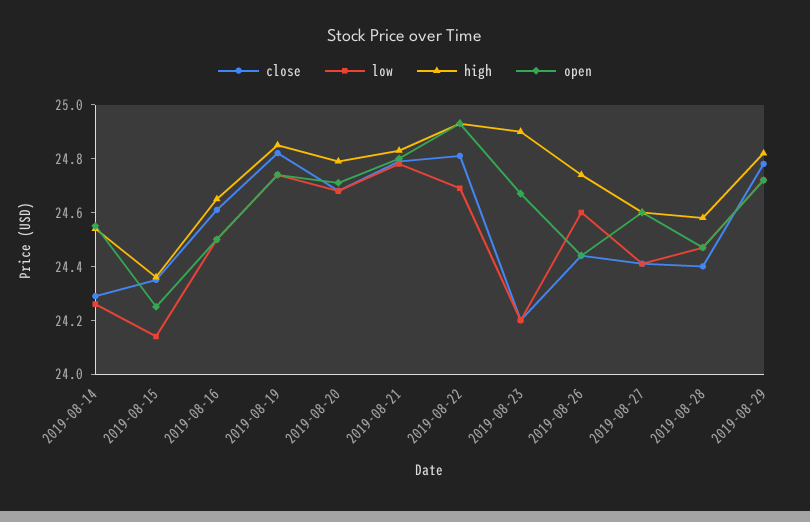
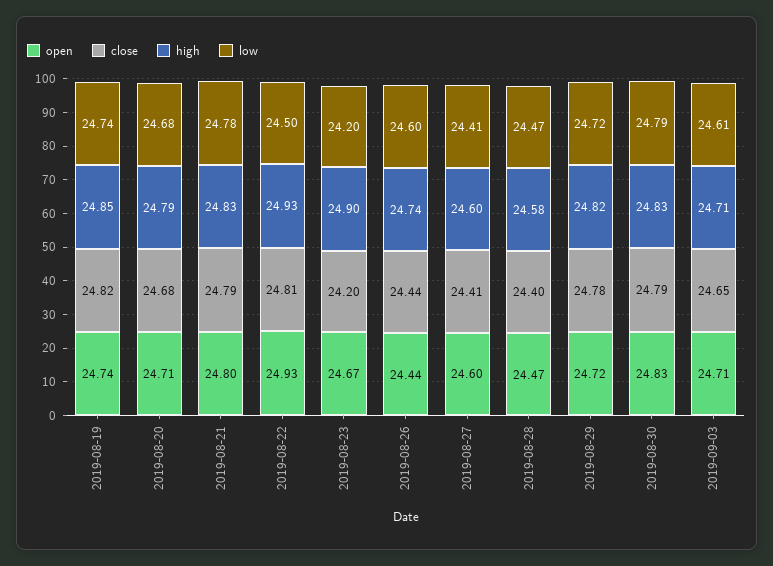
close, 2019-08-14: 24.3 -> none
low, 2019-08-14: 24.25 -> none
high, 2019-08-14: 24.55 -> none
open, 2019-08-14: 24.55 -> none
close, 2019-08-15: 24.35 -> none
low, 2019-08-15: 24.15 -> none
high, 2019-08-15: 24.35 -> none
open, 2019-08-15: 24.25 -> none
close, 2019-08-16: 24.6 -> none
low, 2019-08-16: 24.5 -> none
high, 2019-08-16: 24.65 -> none
open, 2019-08-16: 24.5 -> none
low, 2019-08-22: 24.7 -> 24.5
open, 2019-08-30: none -> 24.83
close, 2019-08-30: none -> 24.79
high, 2019-08-30: none -> 24.83
low, 2019-08-30: none -> 24.79
open, 2019-09-03: none -> 24.71
close, 2019-09-03: none -> 24.65
high, 2019-09-03: none -> 24.71
low, 2019-09-03: none -> 24.61

